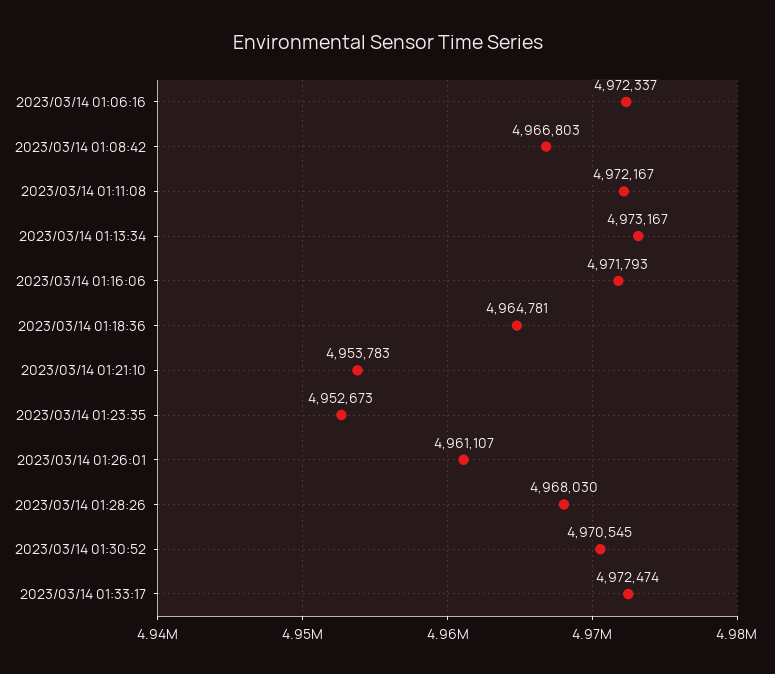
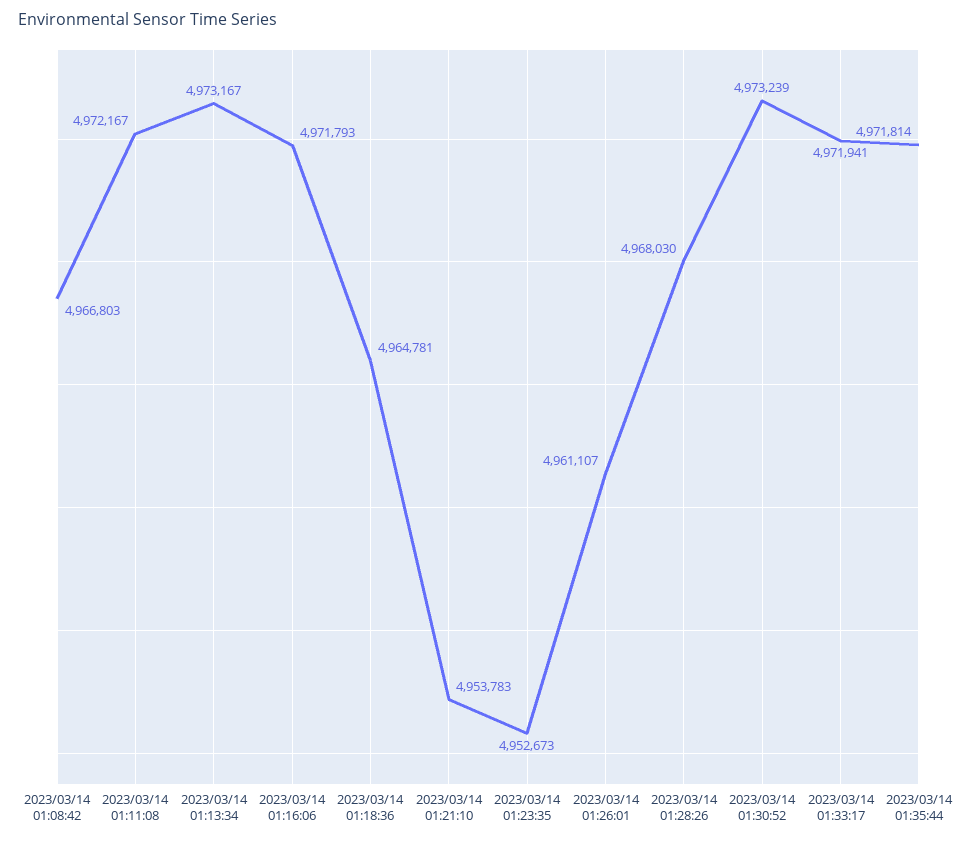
2023/03/14 01:06:16: 4972337 -> none
2023/03/14 01:30:52: 4970545 -> 4973239
2023/03/14 01:33:17: 4972474 -> 4971941
2023/03/14 01:35:44: none -> 4971814

